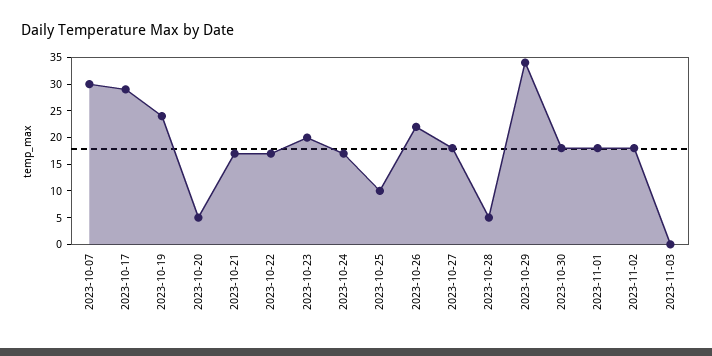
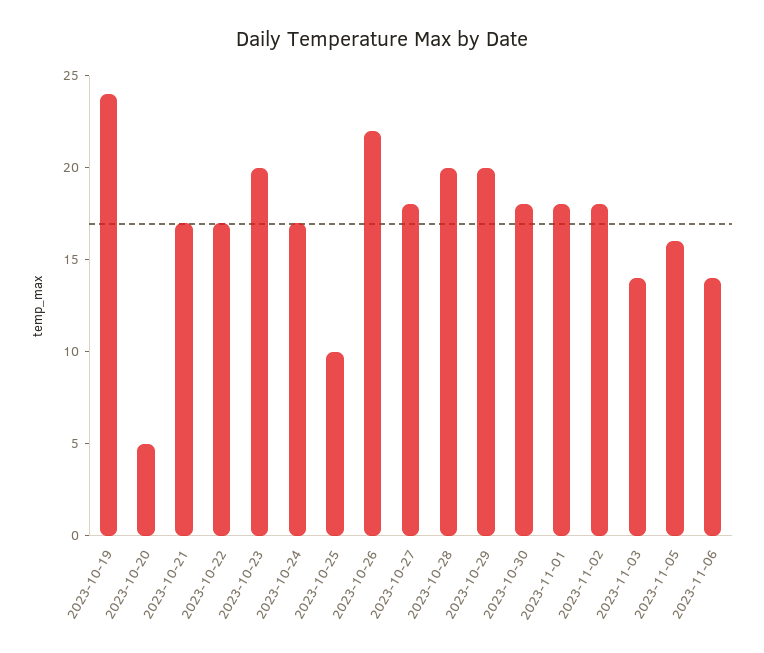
2023-10-07: 30 -> none
2023-10-17: 30 -> none
2023-10-28: 5 -> 20
2023-10-29: 35 -> 20
2023-11-03: 0 -> 14
2023-11-05: none -> 16
2023-11-06: none -> 14

